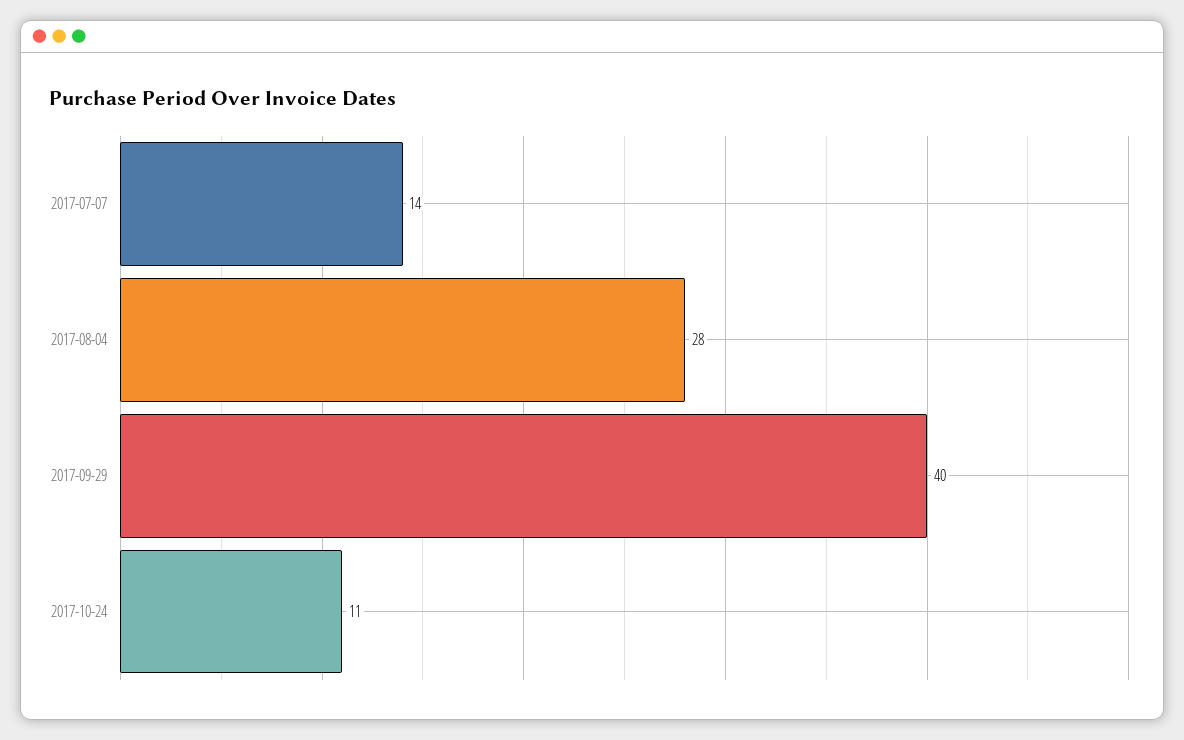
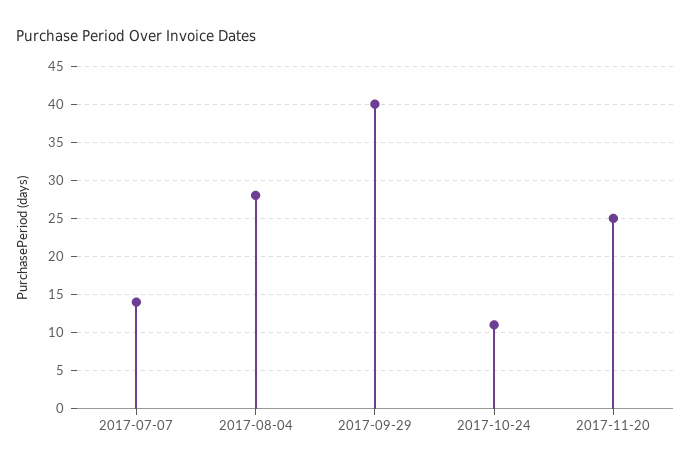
2017-11-20: none -> 25

